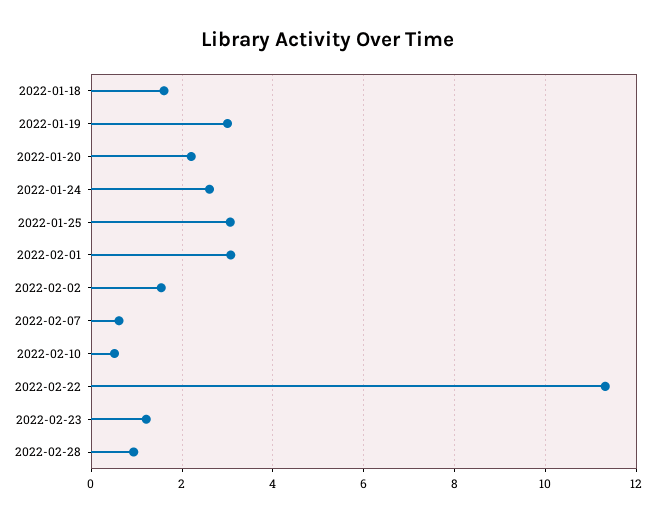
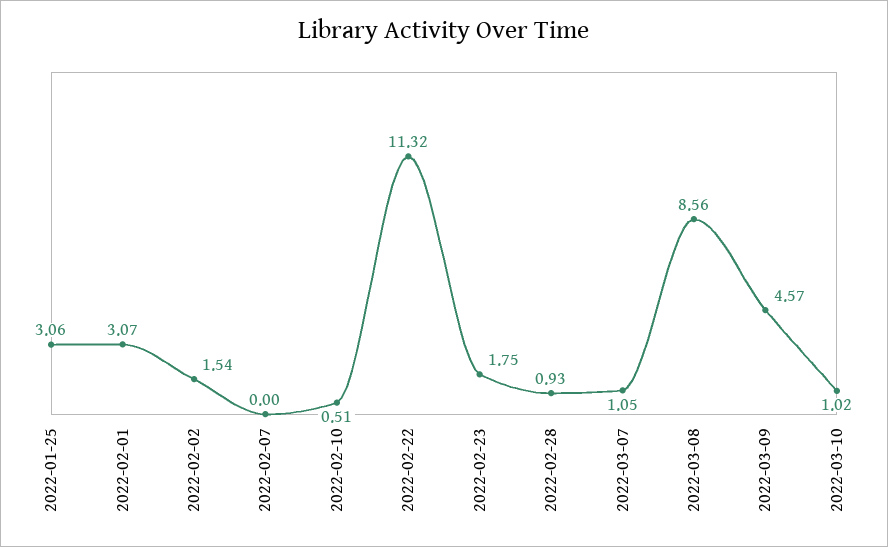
2022-01-18: 1.6 -> none
2022-01-19: 3 -> none
2022-01-20: 2.2 -> none
2022-01-24: 2.6 -> none
2022-02-07: 0.6 -> 0
2022-02-23: 1.2 -> 1.75
2022-03-07: none -> 1.05
2022-03-08: none -> 8.56
2022-03-09: none -> 4.57
2022-03-10: none -> 1.02

